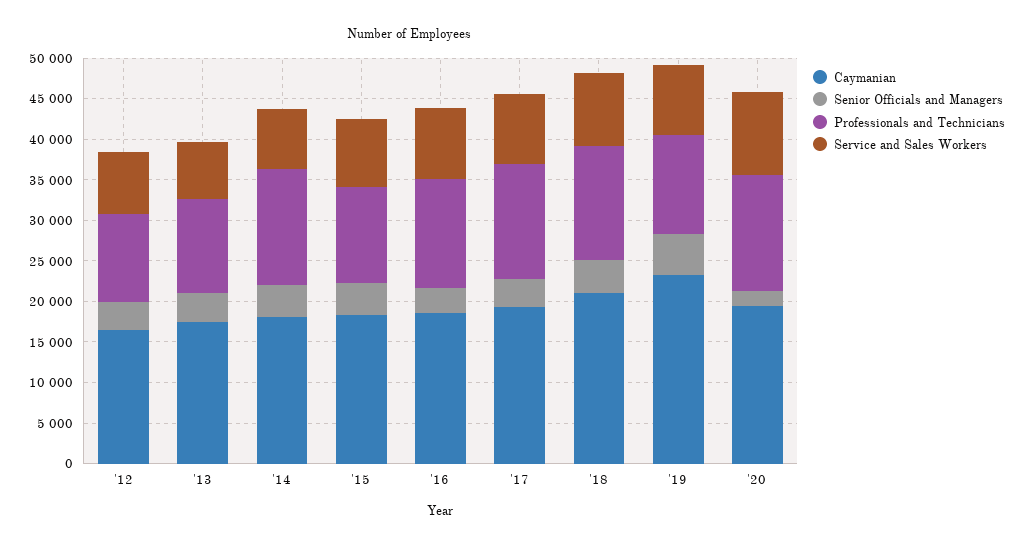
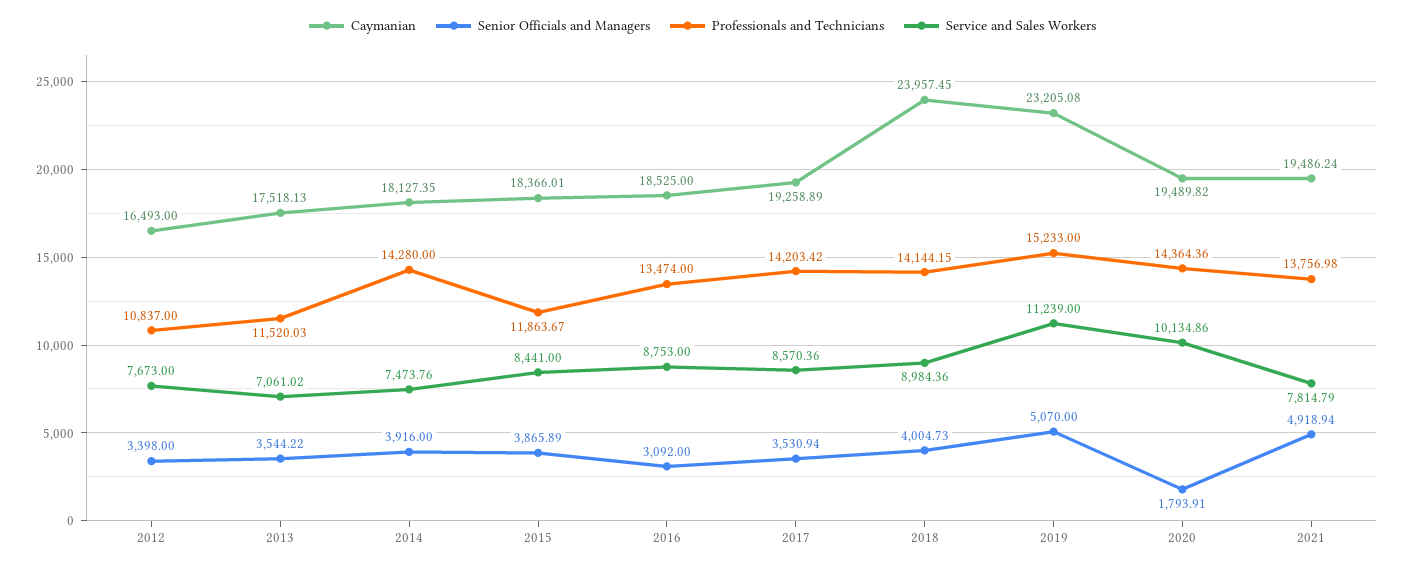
Caymanian, '18: 21000 -> 23957.45
Professionals and Technicians, '19: 12000 -> 15233
Service and Sales Workers, '19: 9000 -> 11239
Caymanian, 2021: none -> 19486.24
Senior Officials and Managers, 2021: none -> 4918.94
Professionals and Technicians, 2021: none -> 13756.98
Service and Sales Workers, 2021: none -> 7814.79

